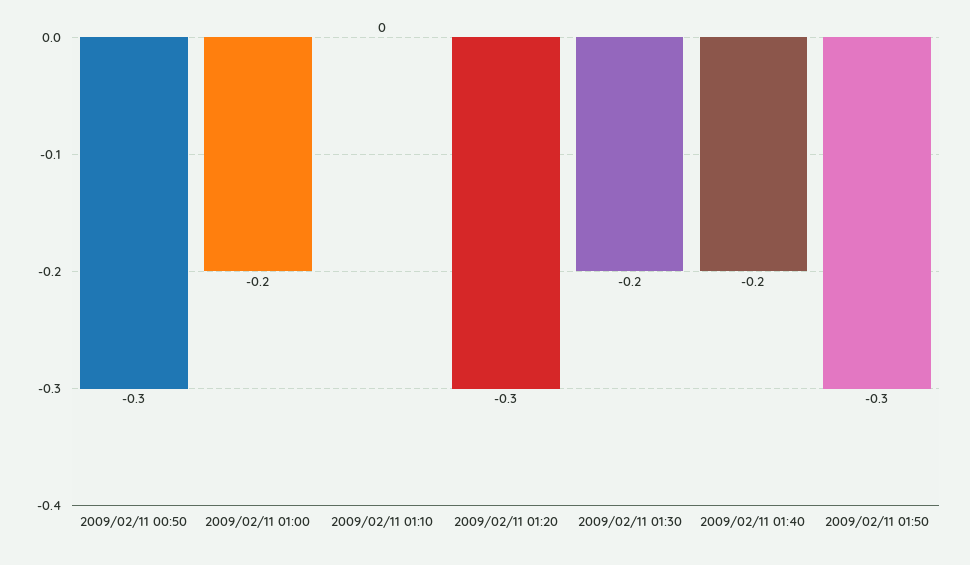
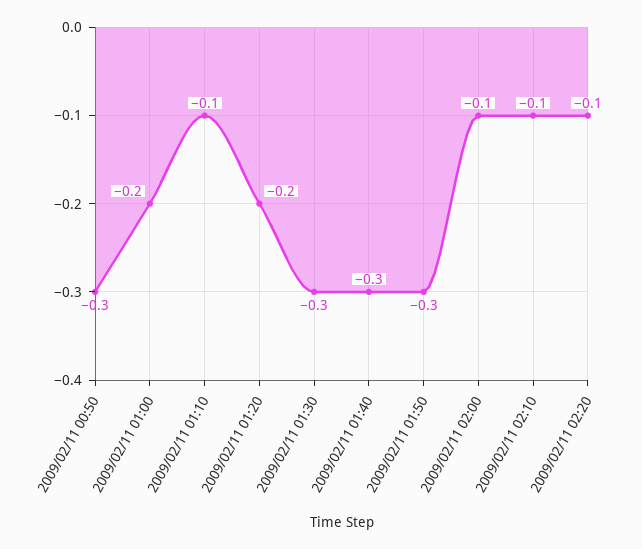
2009/02/11 01:10: 0 -> -0.1
2009/02/11 01:20: -0.3 -> -0.2
2009/02/11 01:30: -0.2 -> -0.3
2009/02/11 01:40: -0.2 -> -0.3
2009/02/11 02:00: none -> -0.1
2009/02/11 02:10: none -> -0.1
2009/02/11 02:20: none -> -0.1

